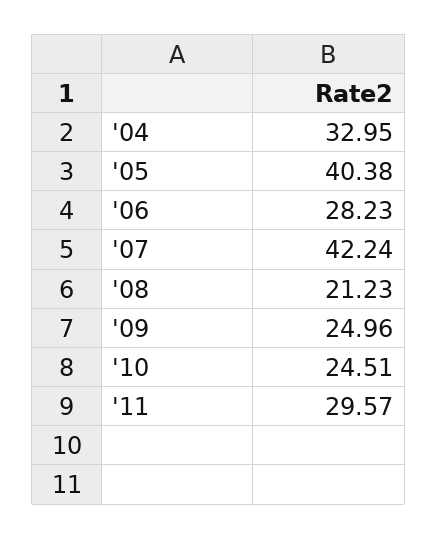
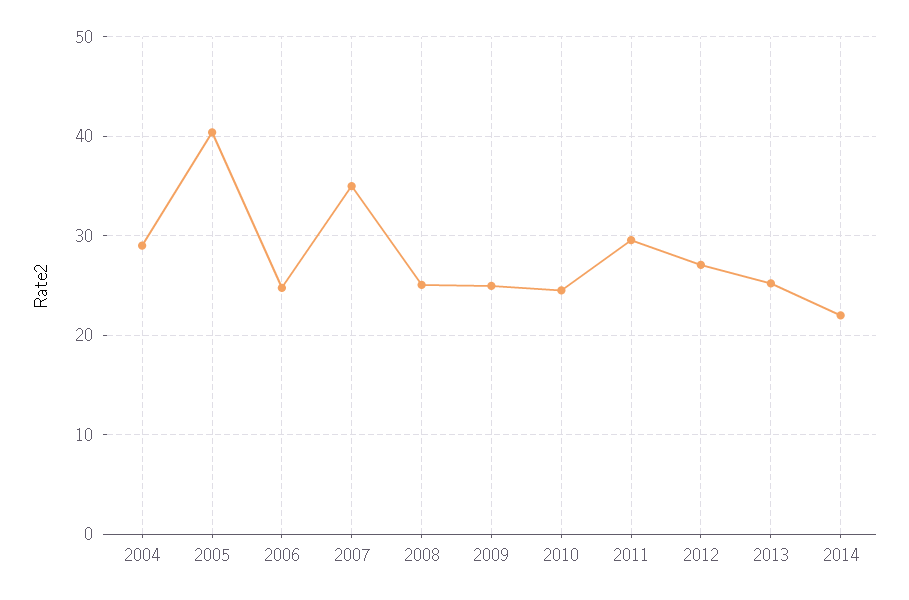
'04: 32.95 -> 29
'06: 28.23 -> 25
'07: 42.24 -> 35
'08: 21.23 -> 25
2012: none -> 27
2013: none -> 25
2014: none -> 22

